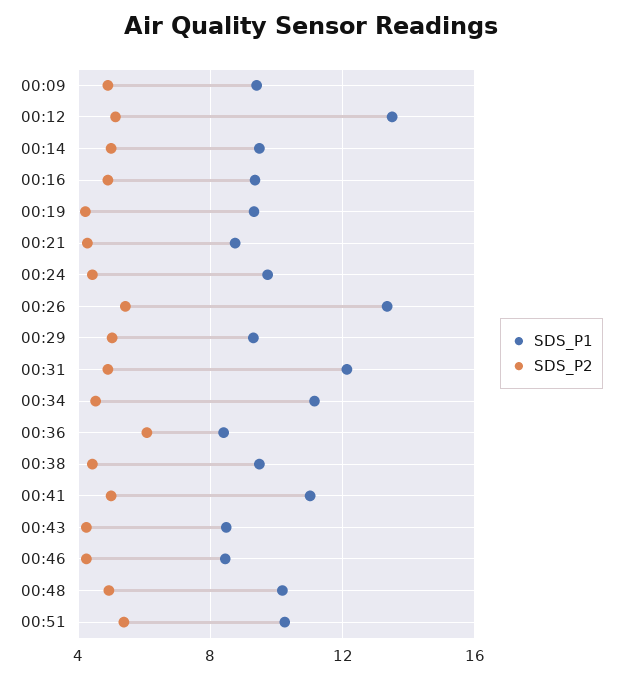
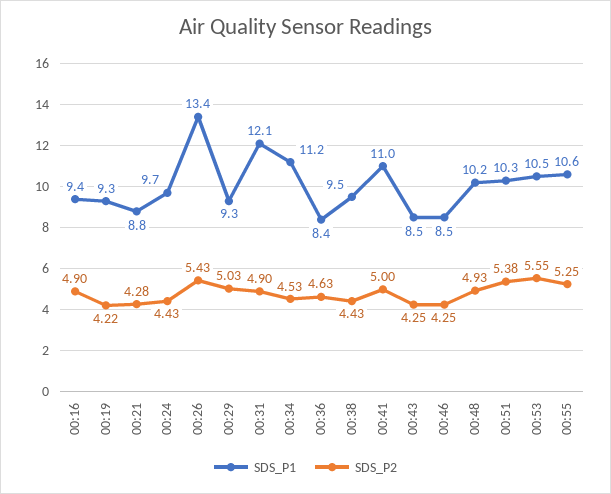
SDS_P1, 00:09: 9.5 -> none
SDS_P2, 00:09: 5 -> none
SDS_P1, 00:12: 13.5 -> none
SDS_P2, 00:12: 5 -> none
SDS_P1, 00:14: 9.5 -> none
SDS_P2, 00:14: 5 -> none
SDS_P2, 00:36: 6 -> 4.63
SDS_P1, 00:53: none -> 10.5
SDS_P2, 00:53: none -> 5.55
SDS_P1, 00:55: none -> 10.6
SDS_P2, 00:55: none -> 5.25

